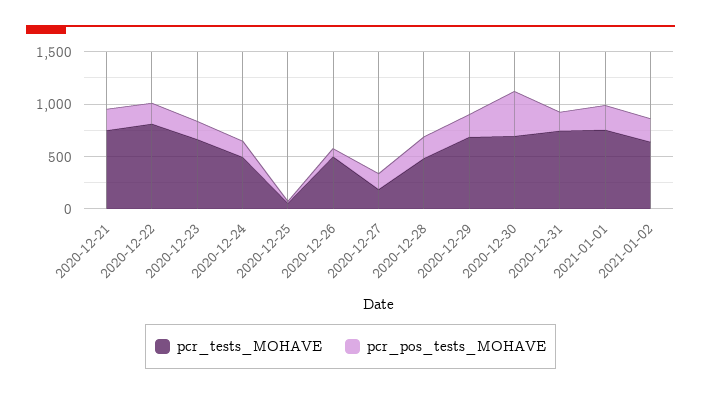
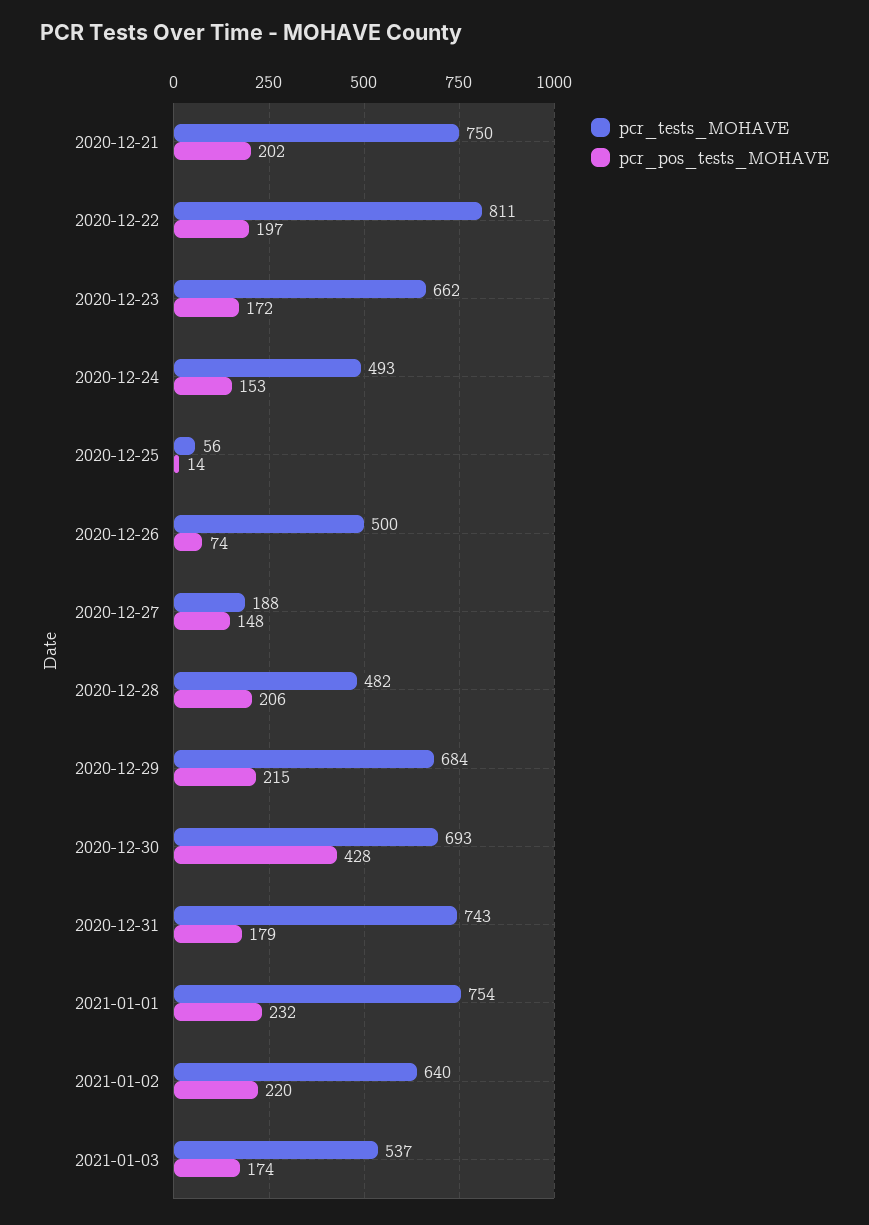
pcr_tests_MOHAVE, 2021-01-03: none -> 537
pcr_pos_tests_MOHAVE, 2021-01-03: none -> 174

